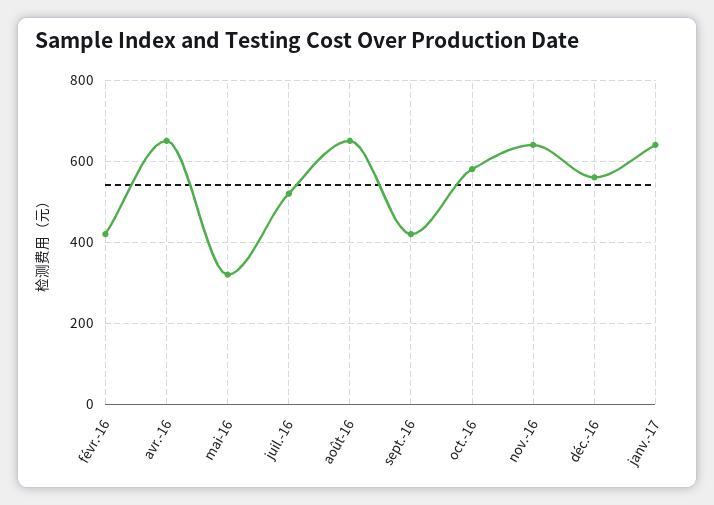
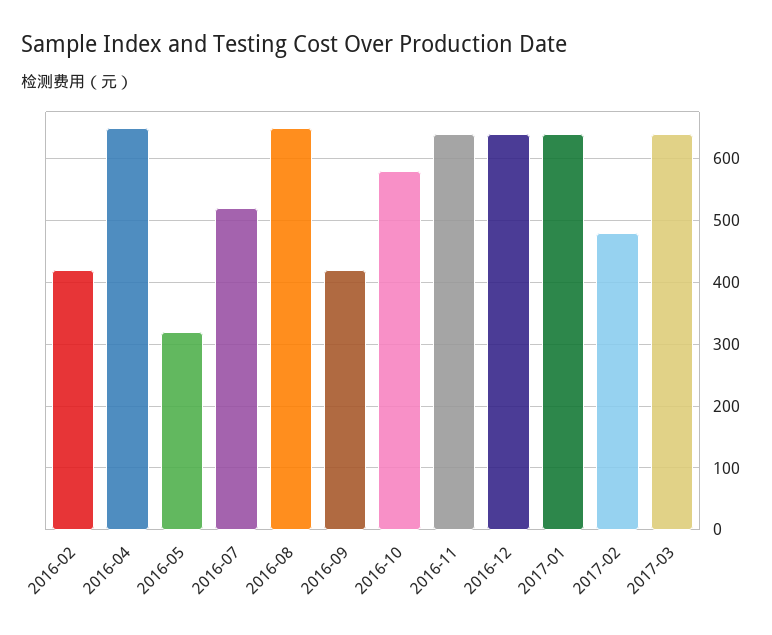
déc.-16: 560 -> 640
2017-02: none -> 480
2017-03: none -> 640

